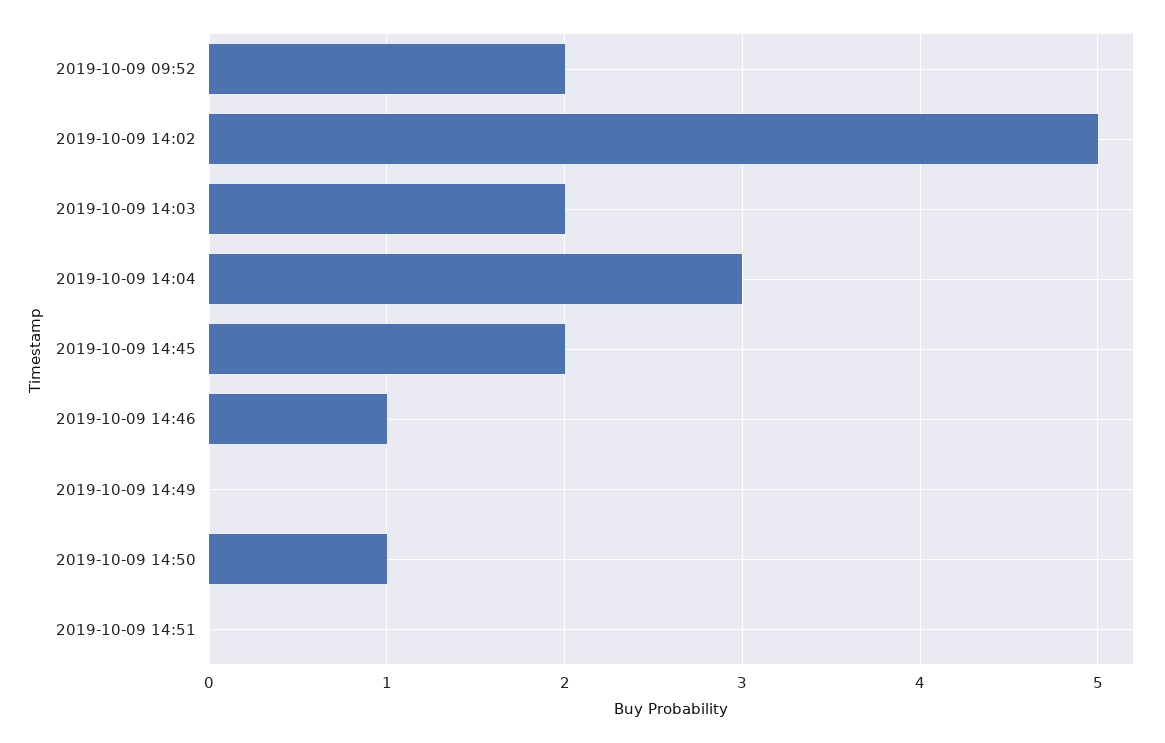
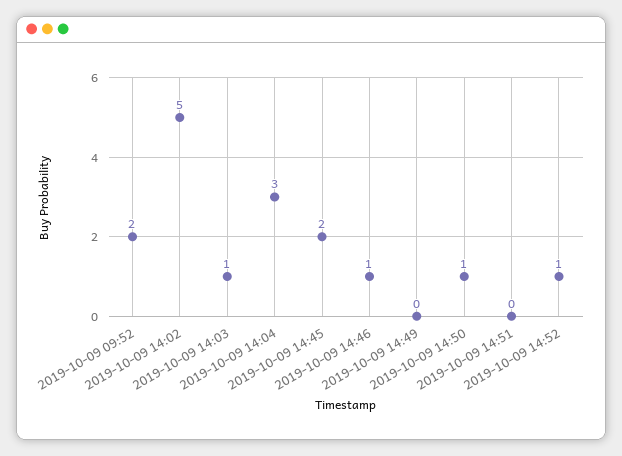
2019-10-09 14:03: 2 -> 1
2019-10-09 14:52: none -> 1

